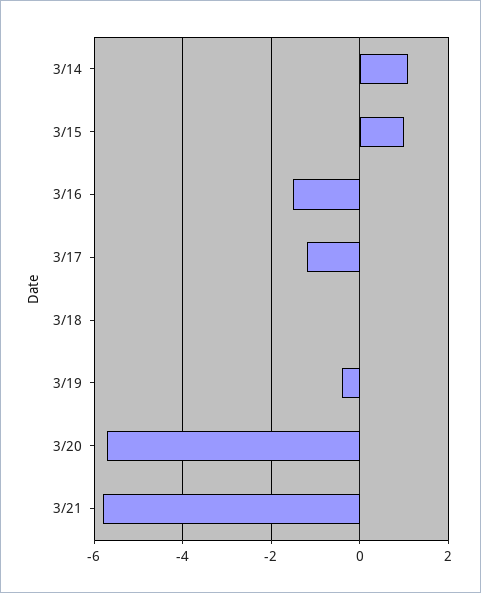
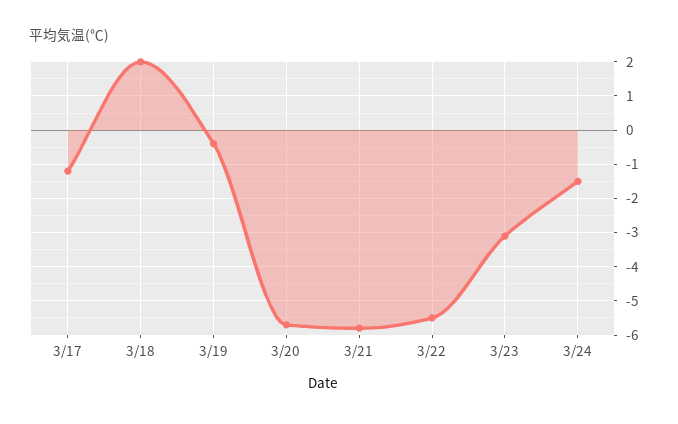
3/14: 1 -> none
3/15: 1 -> none
3/16: -1.5 -> none
3/18: 0 -> 2
3/22: none -> -5.5
3/23: none -> -3
3/24: none -> -1.5

